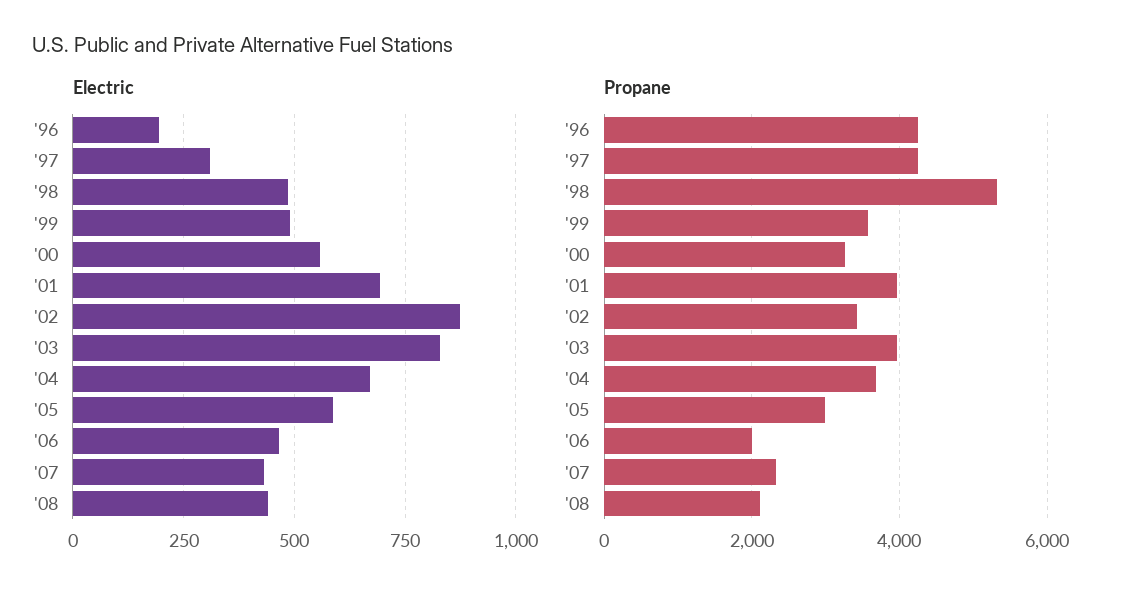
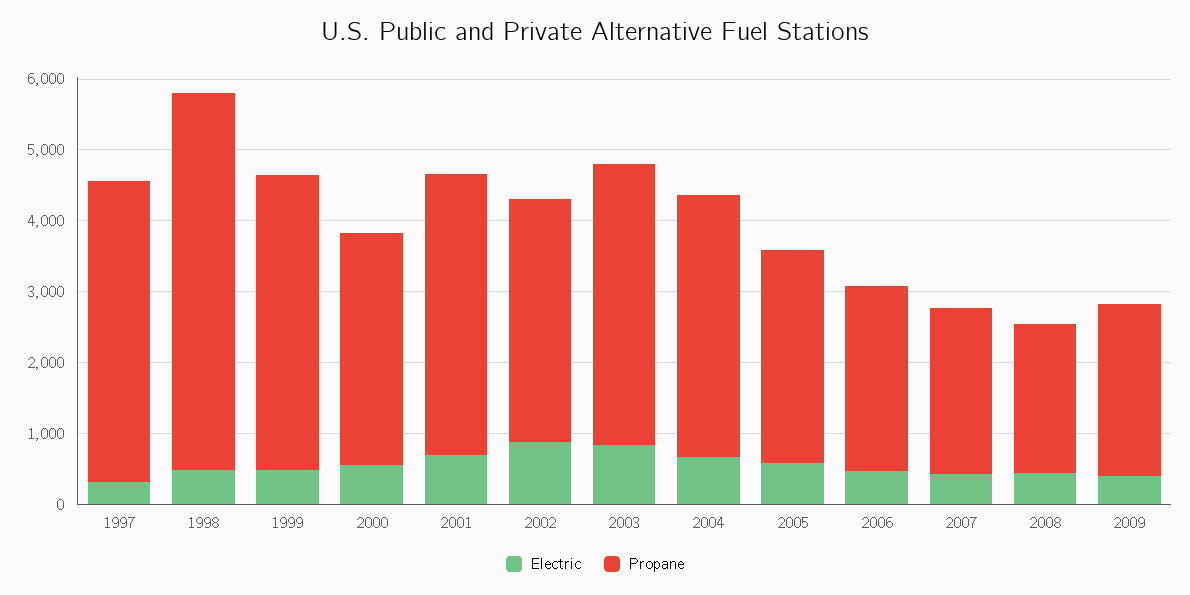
Electric, '96: 200 -> none
Propane, '96: 4200 -> none
Propane, '99: 3600 -> 4200
Propane, '06: 2000 -> 2600
Electric, 2009: none -> 400
Propane, 2009: none -> 2400

